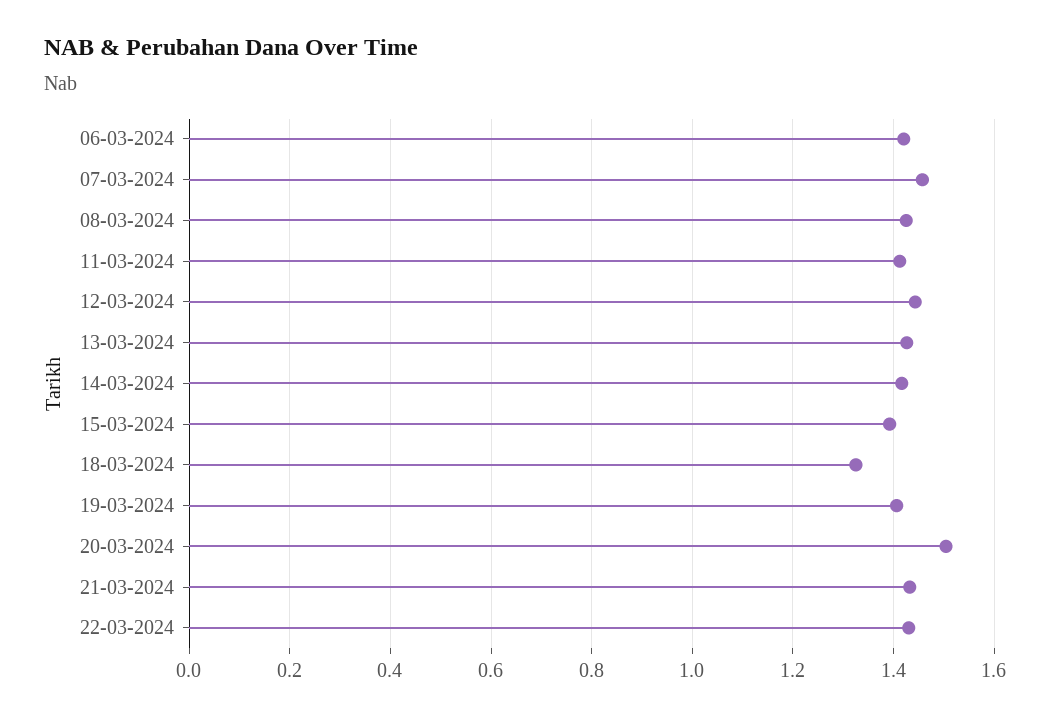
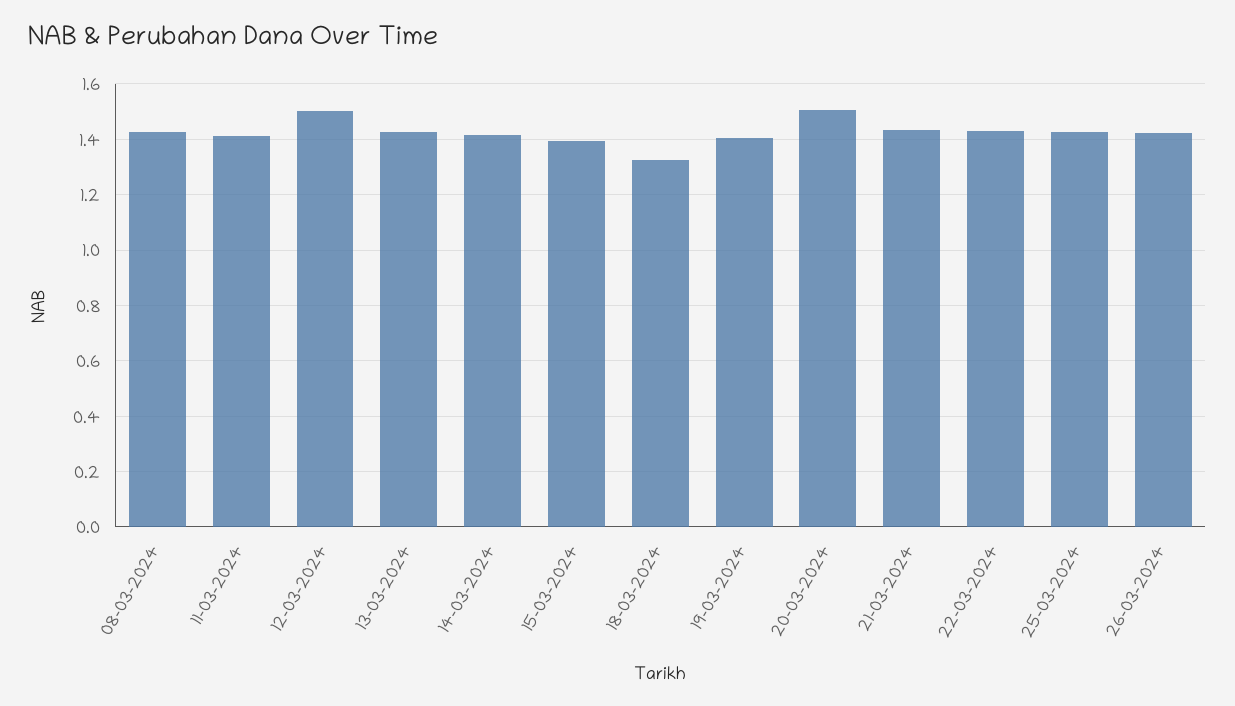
06-03-2024: 1.42 -> none
07-03-2024: 1.46 -> none
12-03-2024: 1.44 -> 1.5
25-03-2024: none -> 1.425
26-03-2024: none -> 1.425

